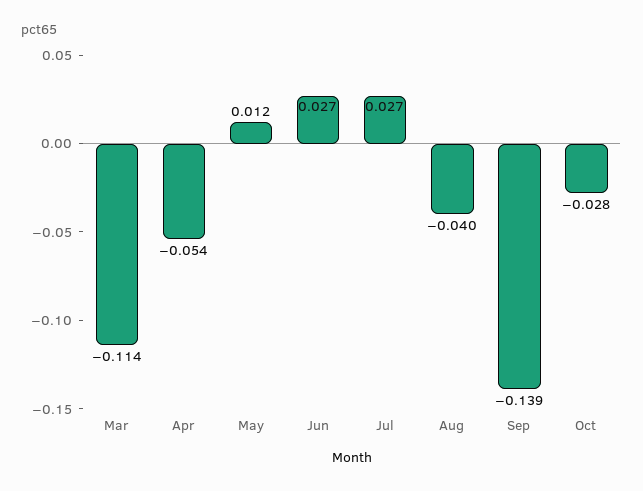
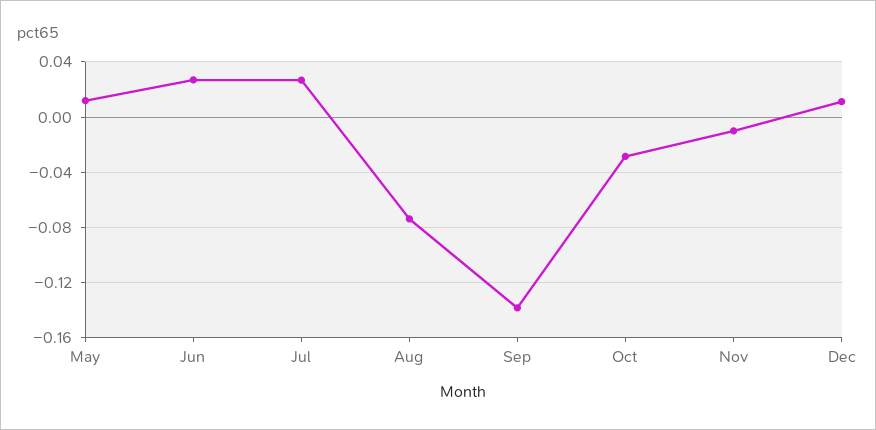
Mar: -0.114 -> none
Apr: -0.054 -> none
Aug: -0.04 -> -0.075
Nov: none -> -0.01
Dec: none -> 0.01

